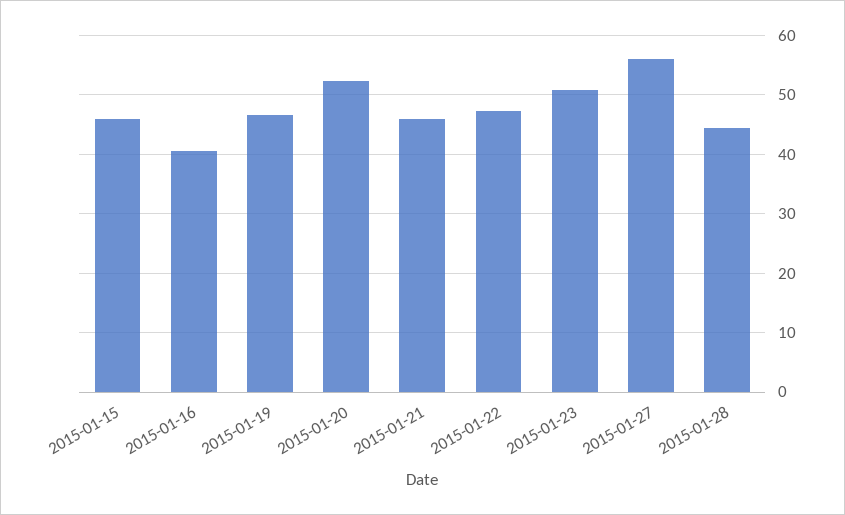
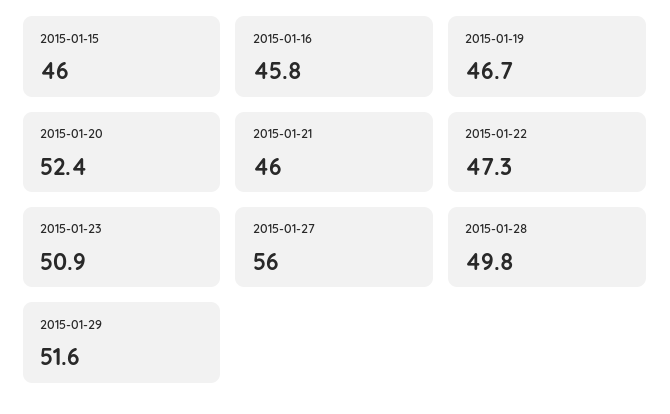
2015-01-16: 40 -> 45.8
2015-01-28: 44 -> 49.8
2015-01-29: none -> 51.6

